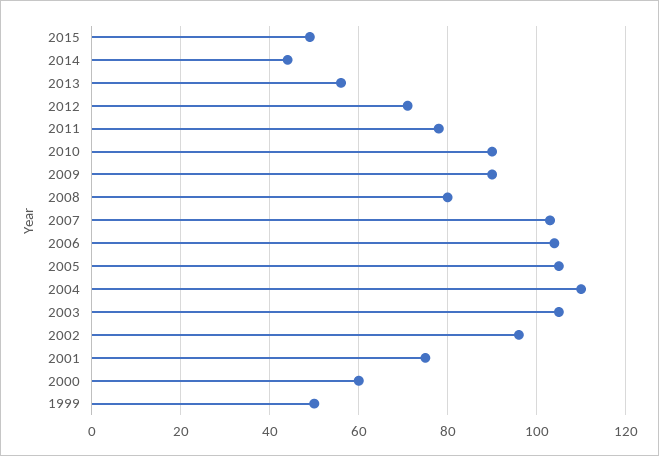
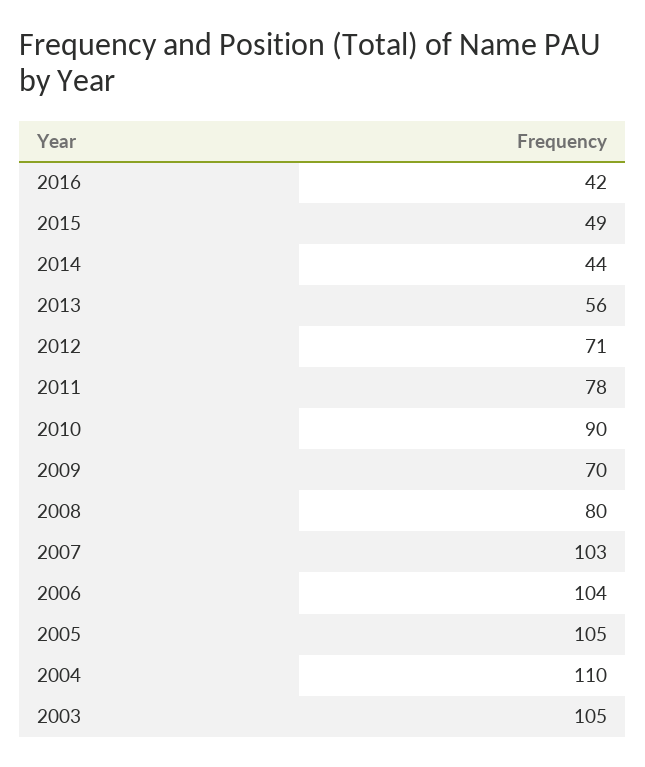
2009: 90 -> 70
2002: 95 -> none
2001: 75 -> none
2000: 60 -> none
1999: 50 -> none
2016: none -> 42

